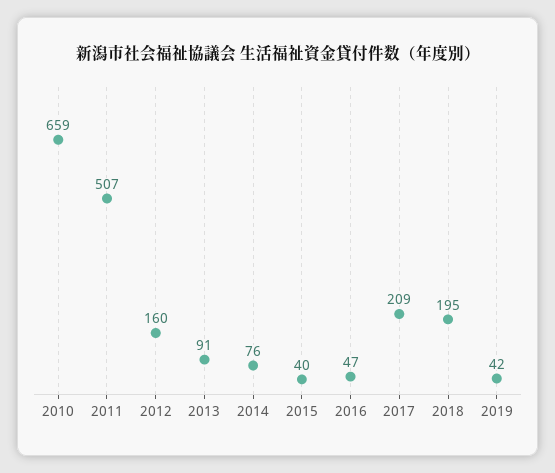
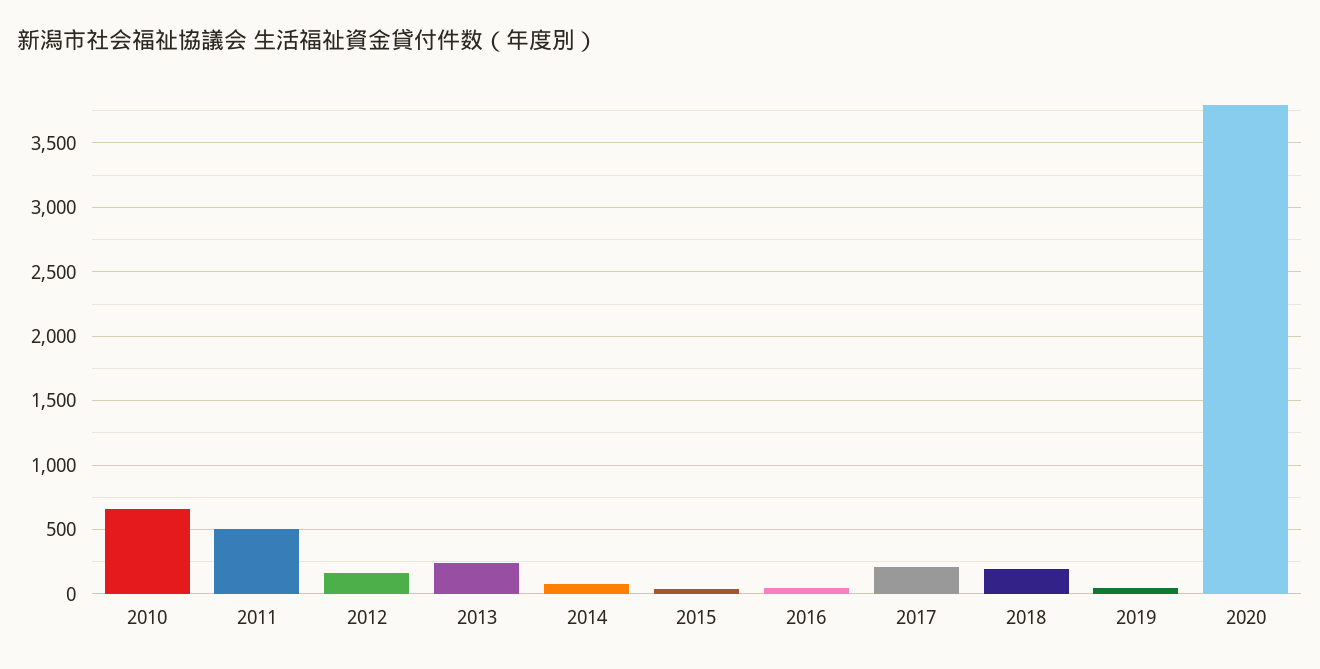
2013: 91 -> 250
2020: none -> 3800

